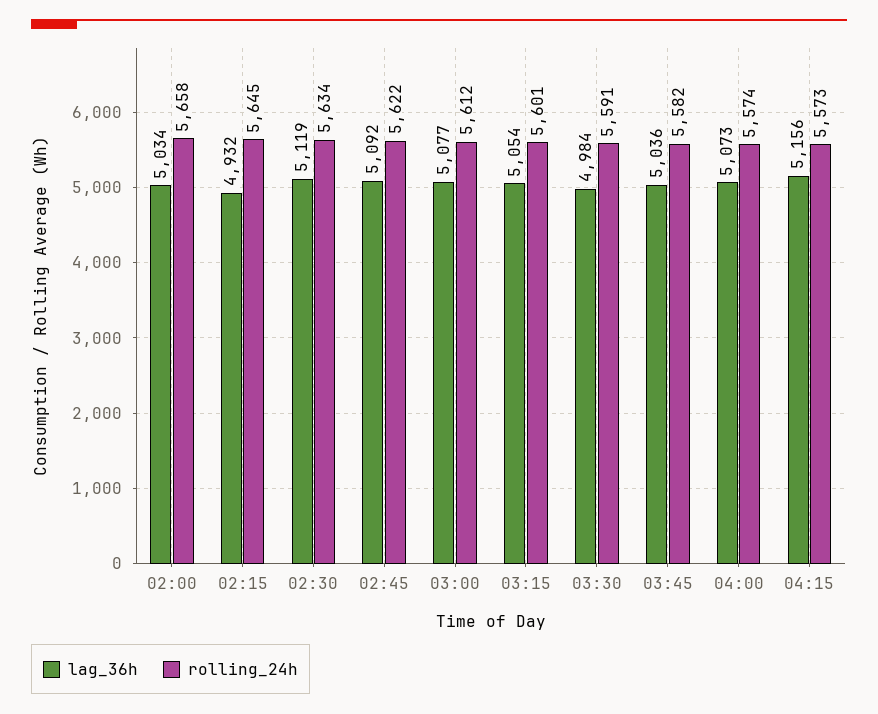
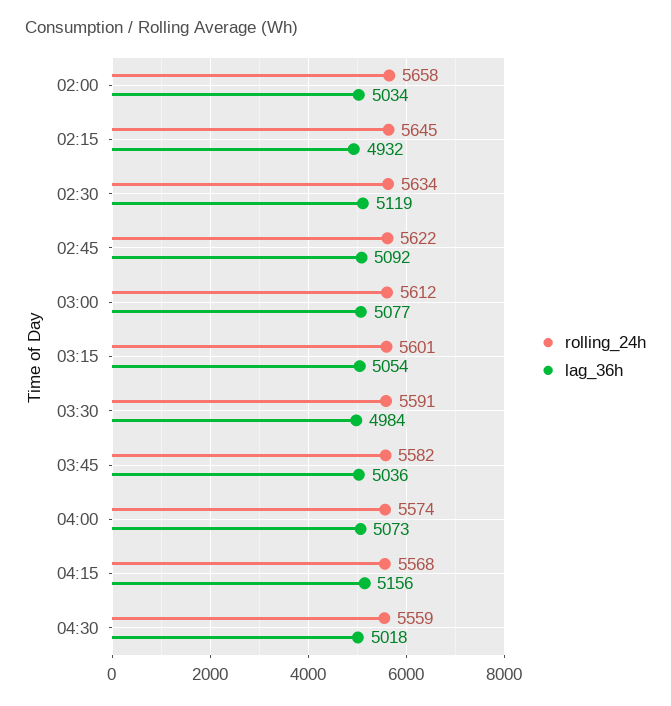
rolling_24h, 04:15: 5573 -> 5568
rolling_24h, 04:30: none -> 5559
lag_36h, 04:30: none -> 5018

